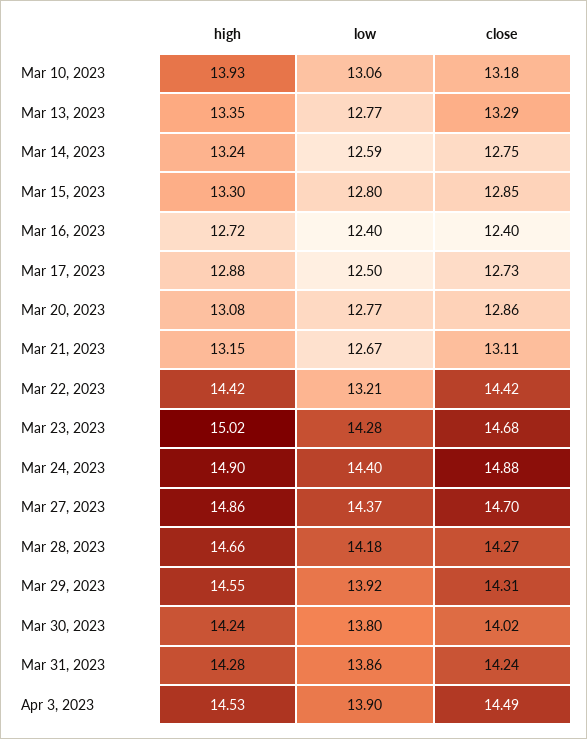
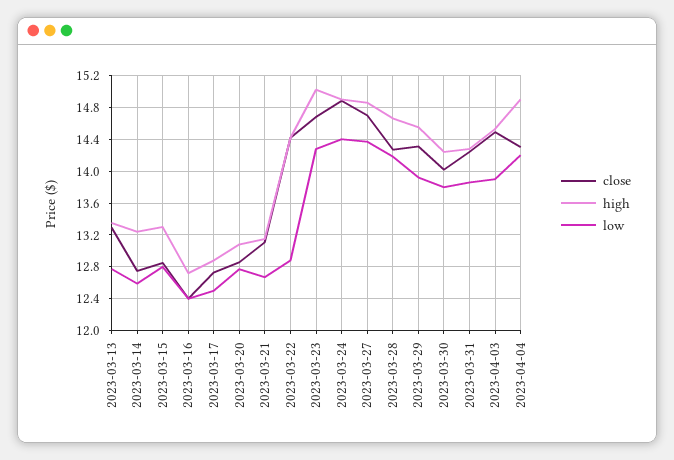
high, Mar 10, 2023: 13.93 -> none
low, Mar 10, 2023: 13.06 -> none
close, Mar 10, 2023: 13.18 -> none
low, Mar 22, 2023: 13.21 -> 12.9
close, 2023-04-04: none -> 14.3
high, 2023-04-04: none -> 14.9
low, 2023-04-04: none -> 14.2

